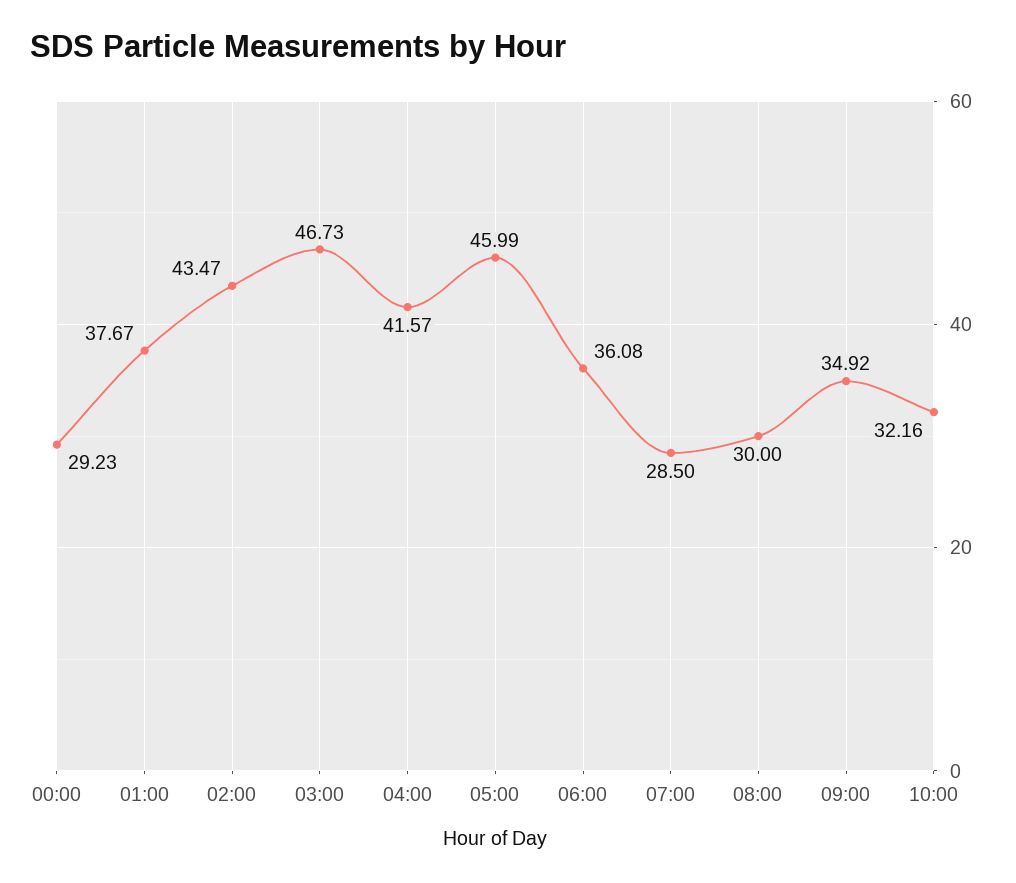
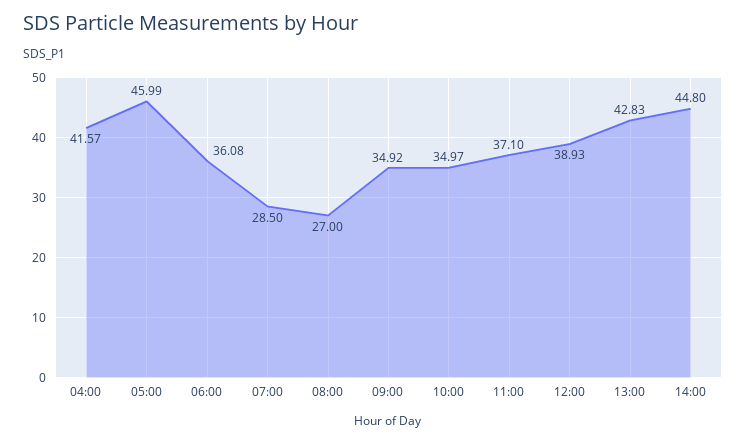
00:00: 29.23 -> none
01:00: 37.67 -> none
02:00: 43.47 -> none
03:00: 46.73 -> none
08:00: 30 -> 27
10:00: 32.16 -> 34.97
11:00: none -> 37.1
12:00: none -> 38.93
13:00: none -> 42.83
14:00: none -> 44.8

